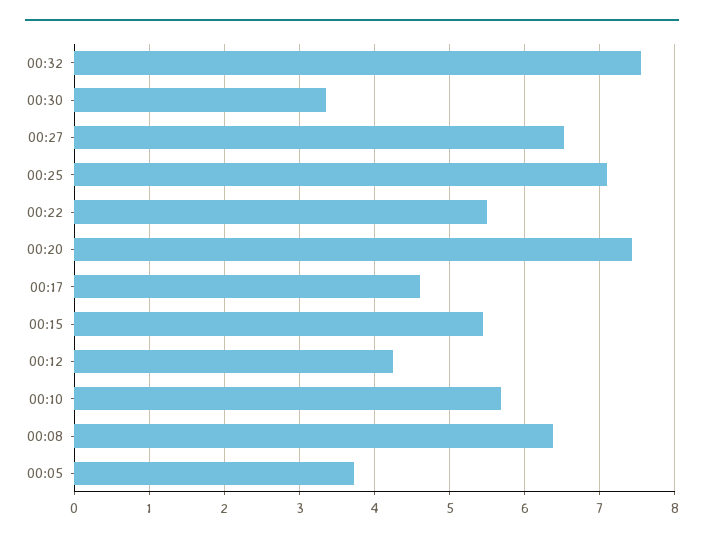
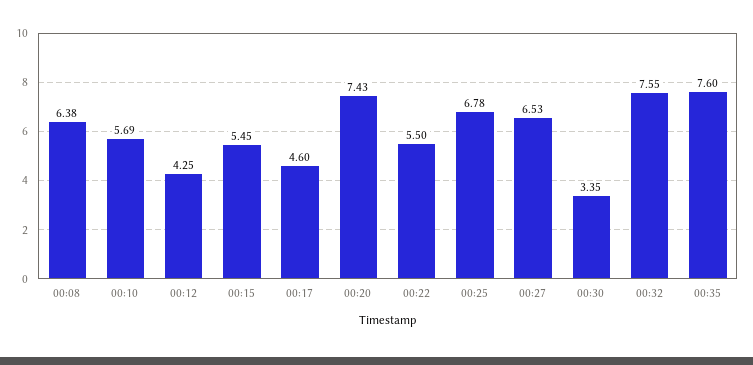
00:25: 7.1 -> 6.78
00:05: 3.7 -> none
00:35: none -> 7.6

